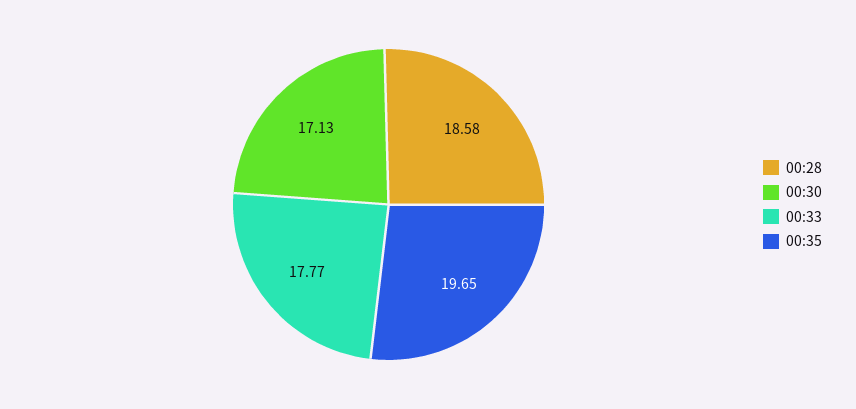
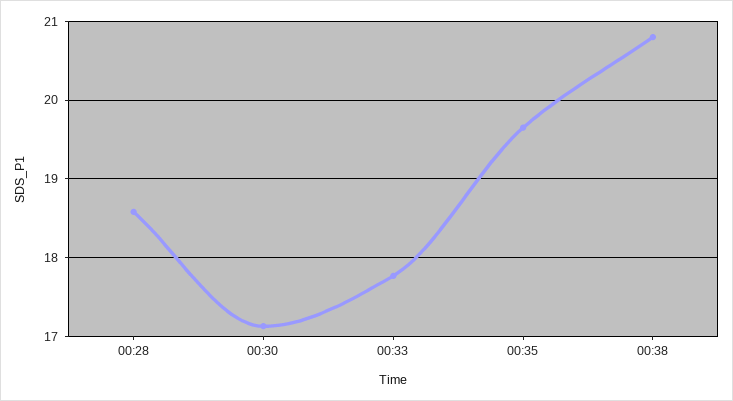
00:38: none -> 20.8

